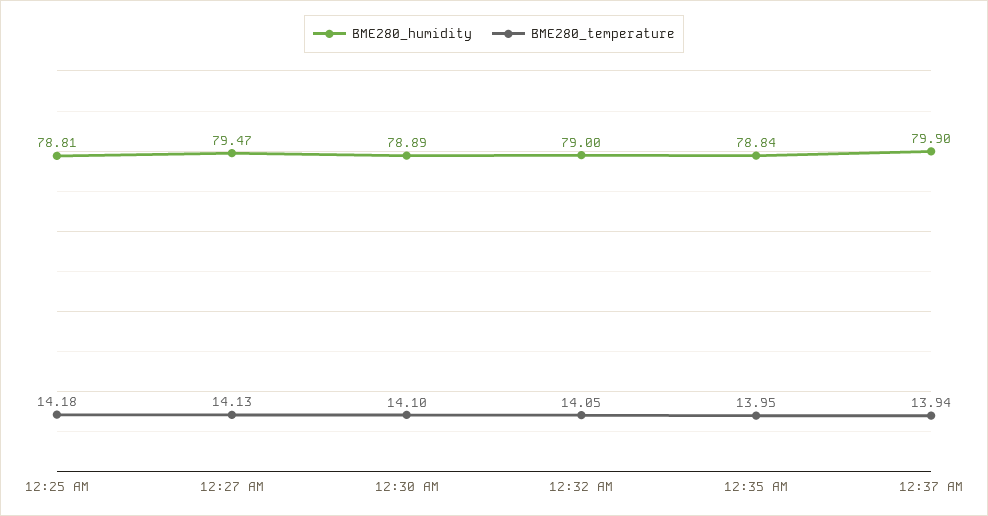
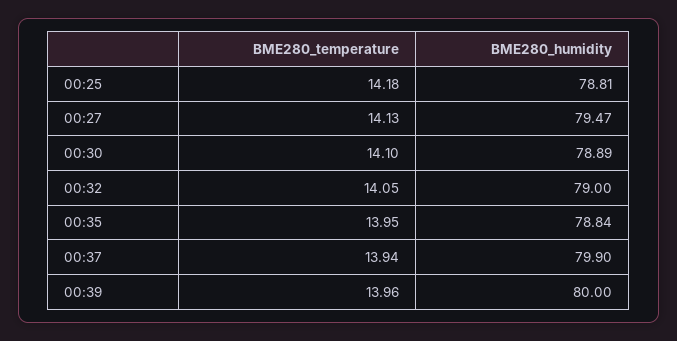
BME280_temperature, 00:39: none -> 13.96
BME280_humidity, 00:39: none -> 80

